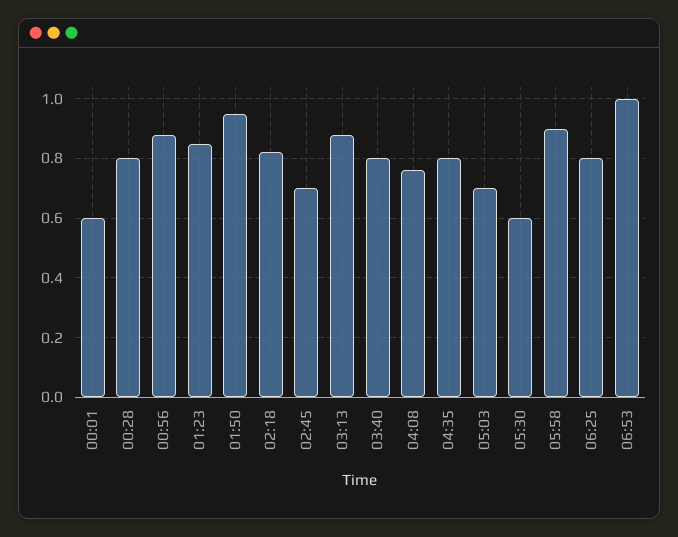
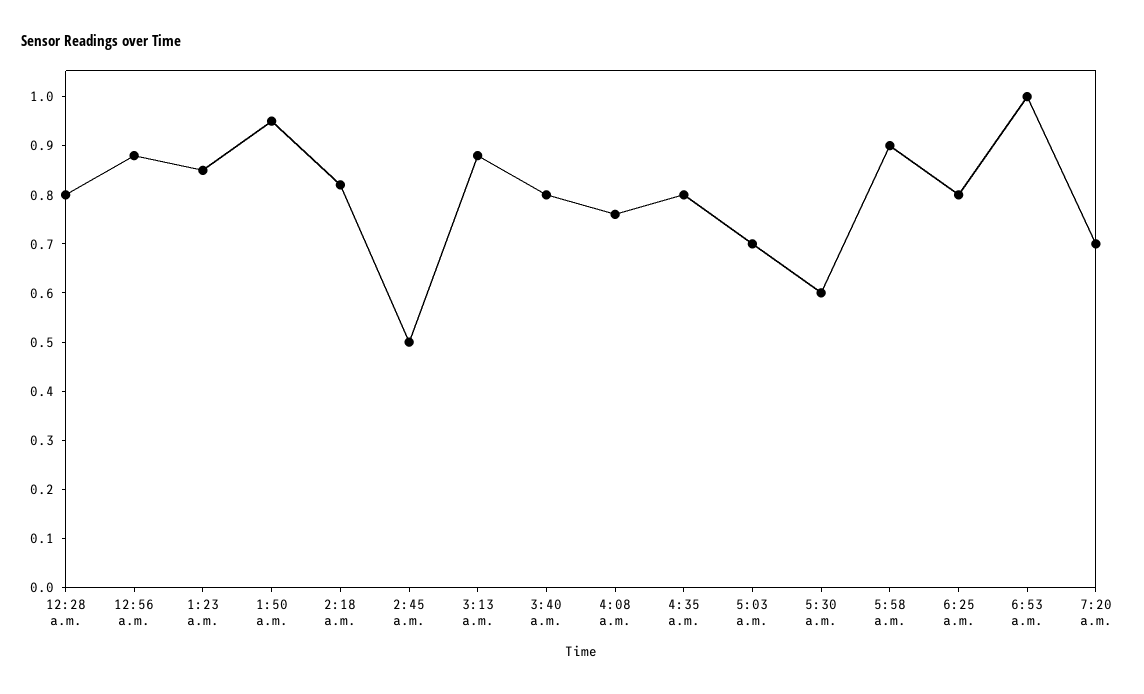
00:01: 0.6 -> none
02:45: 0.7 -> 0.5
7:20 a.m.: none -> 0.7

